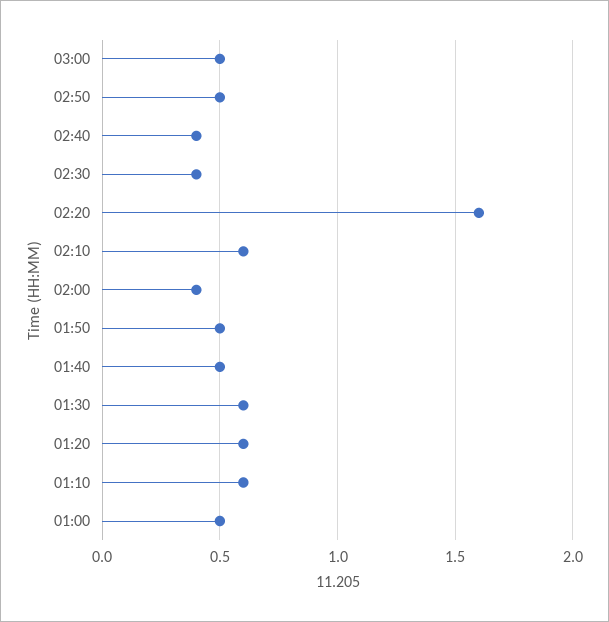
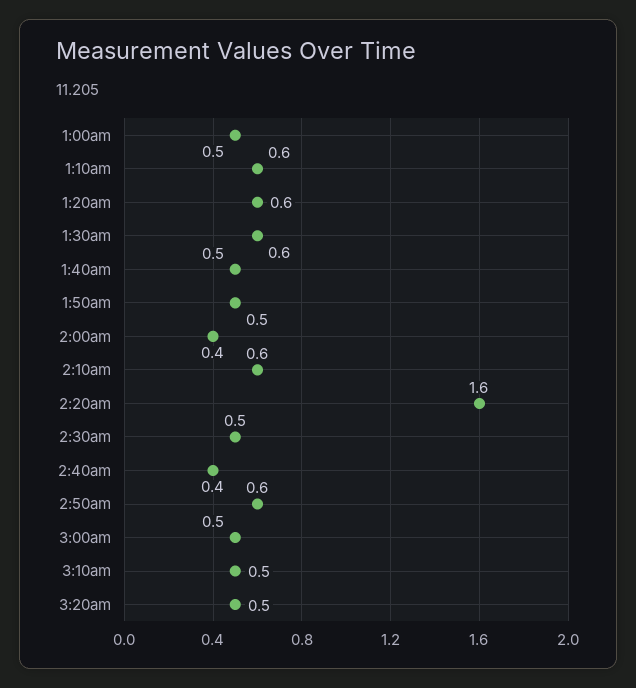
02:50: 0.5 -> 0.6
02:30: 0.4 -> 0.5
3:10am: none -> 0.5
3:20am: none -> 0.5

